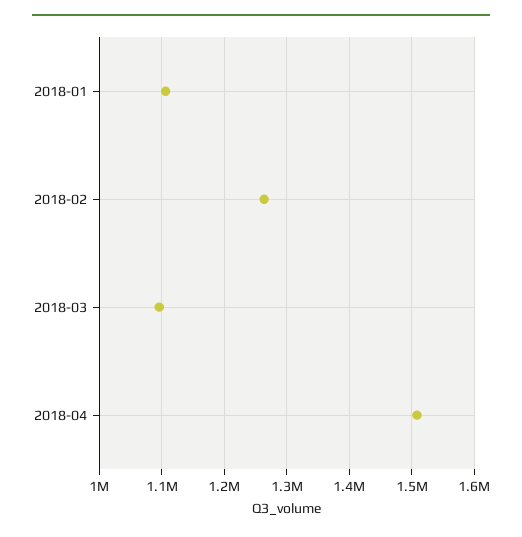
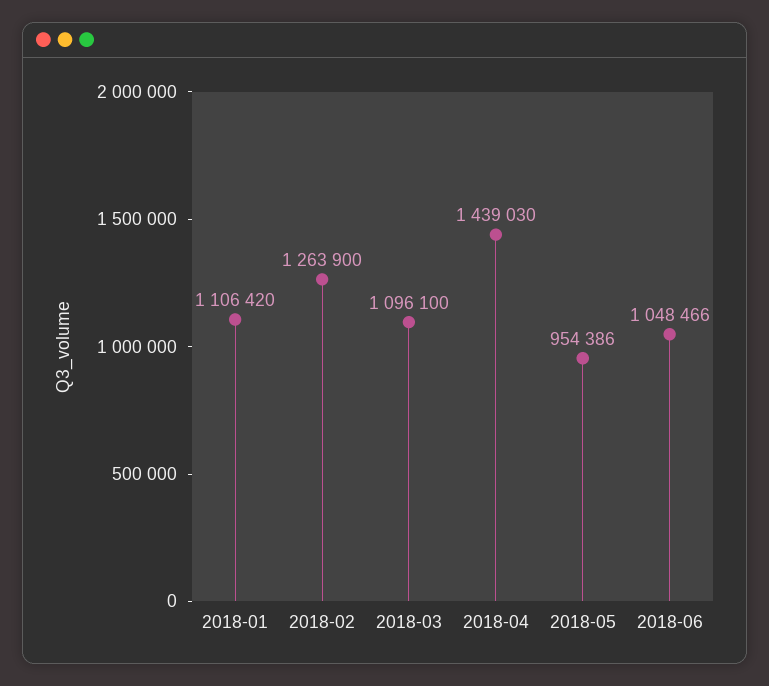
2018-04: 1510000 -> 1439030
2018-05: none -> 954386
2018-06: none -> 1048466

